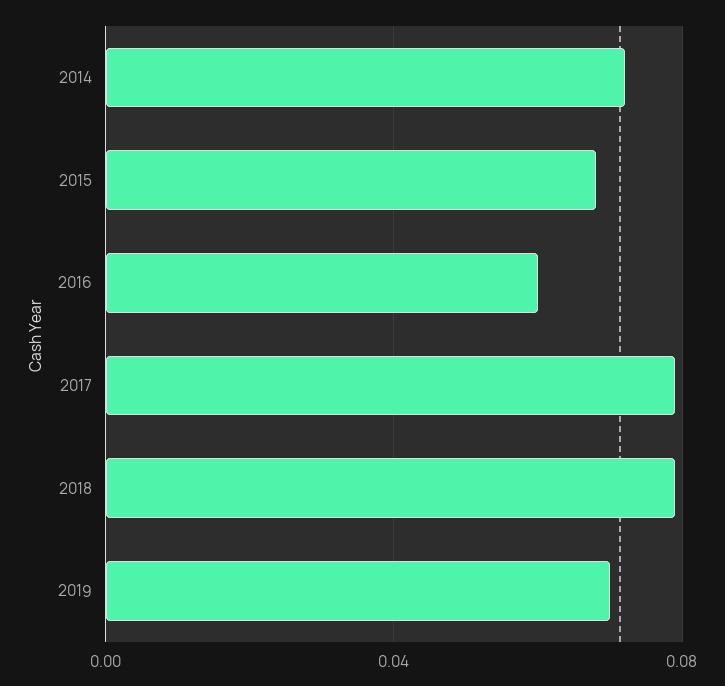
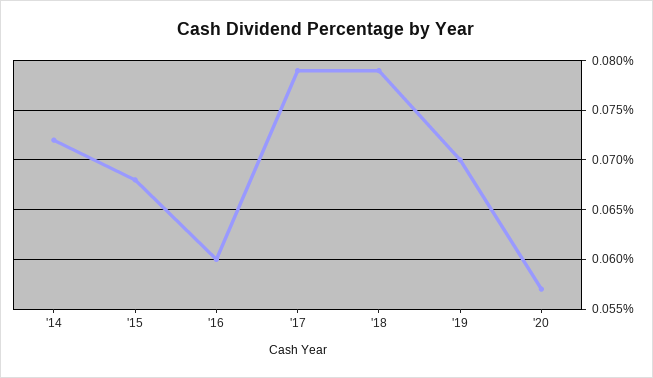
'20: none -> 0.057

